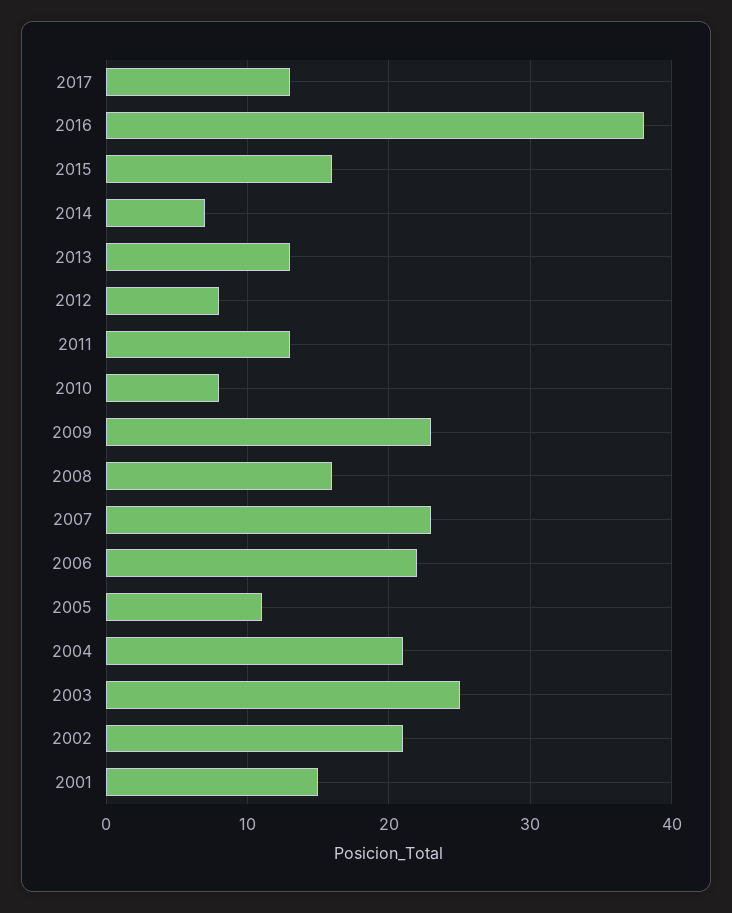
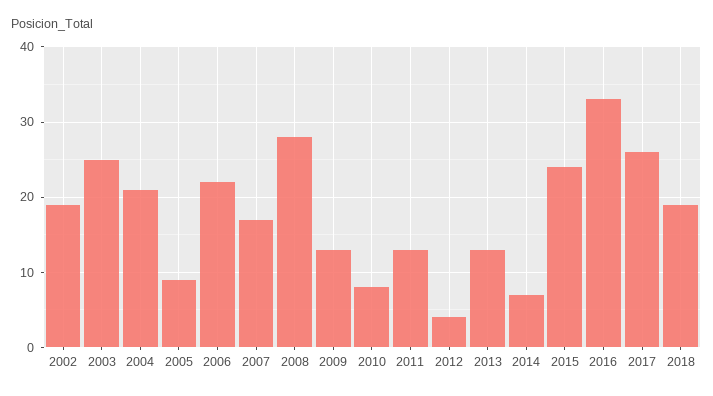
2017: 13 -> 26
2016: 38 -> 33
2015: 16 -> 24
2012: 8 -> 4
2009: 23 -> 13
2008: 16 -> 28
2007: 23 -> 17
2005: 11 -> 9
2002: 21 -> 19
2001: 15 -> none
2018: none -> 19

